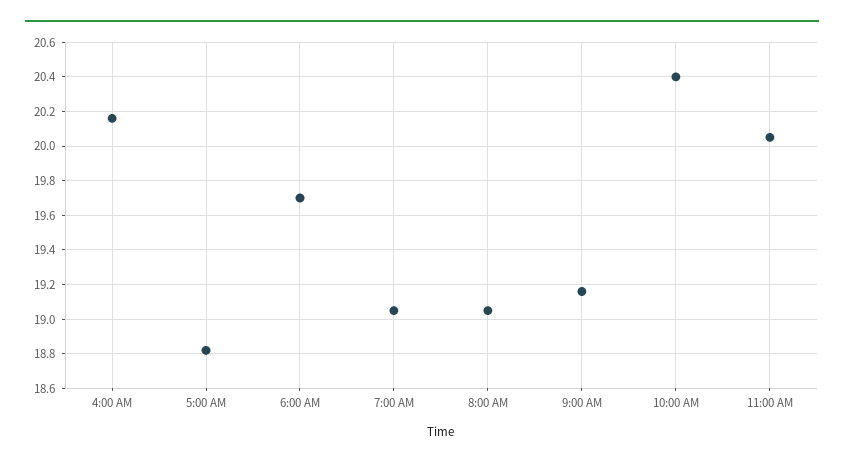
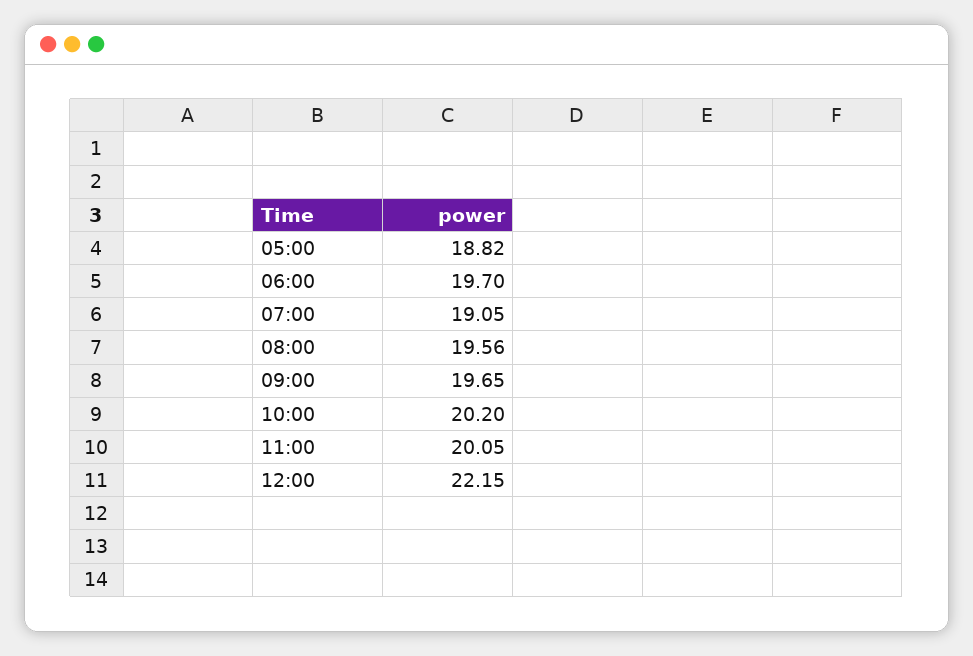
4:00 AM: 20.15 -> none
8:00 AM: 19.05 -> 19.56
9:00 AM: 19.15 -> 19.65
10:00 AM: 20.4 -> 20.2
12:00: none -> 22.15

